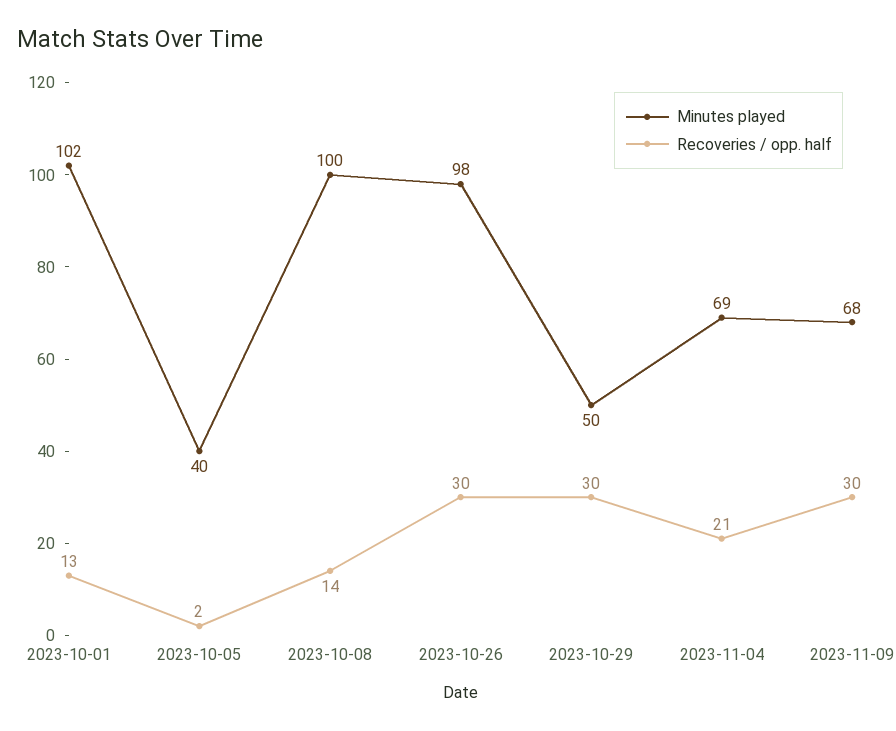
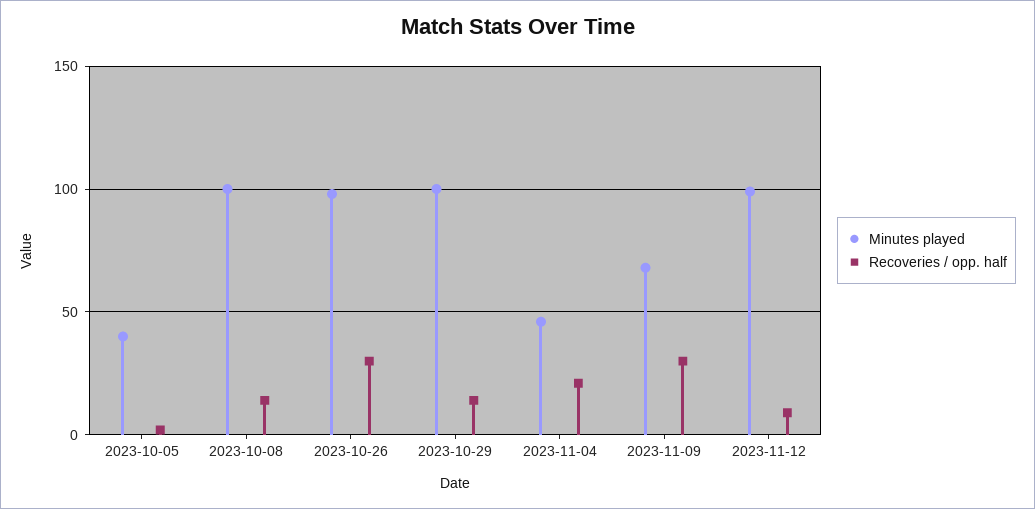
Minutes played, 2023-10-01: 102 -> none
Recoveries / opp. half, 2023-10-01: 13 -> none
Minutes played, 2023-10-29: 50 -> 100
Recoveries / opp. half, 2023-10-29: 30 -> 15
Minutes played, 2023-11-04: 69 -> 45
Minutes played, 2023-11-12: none -> 100
Recoveries / opp. half, 2023-11-12: none -> 10

